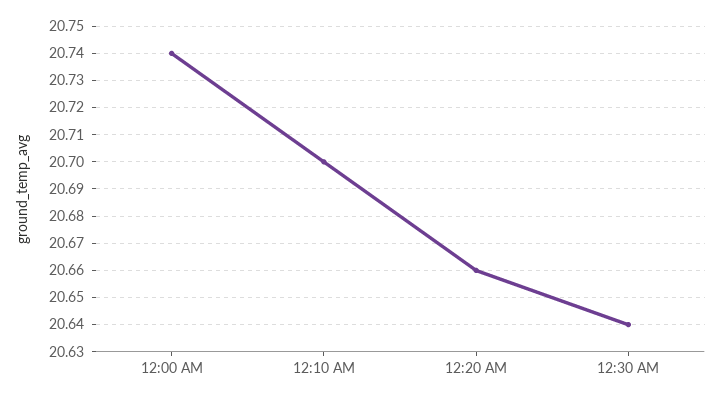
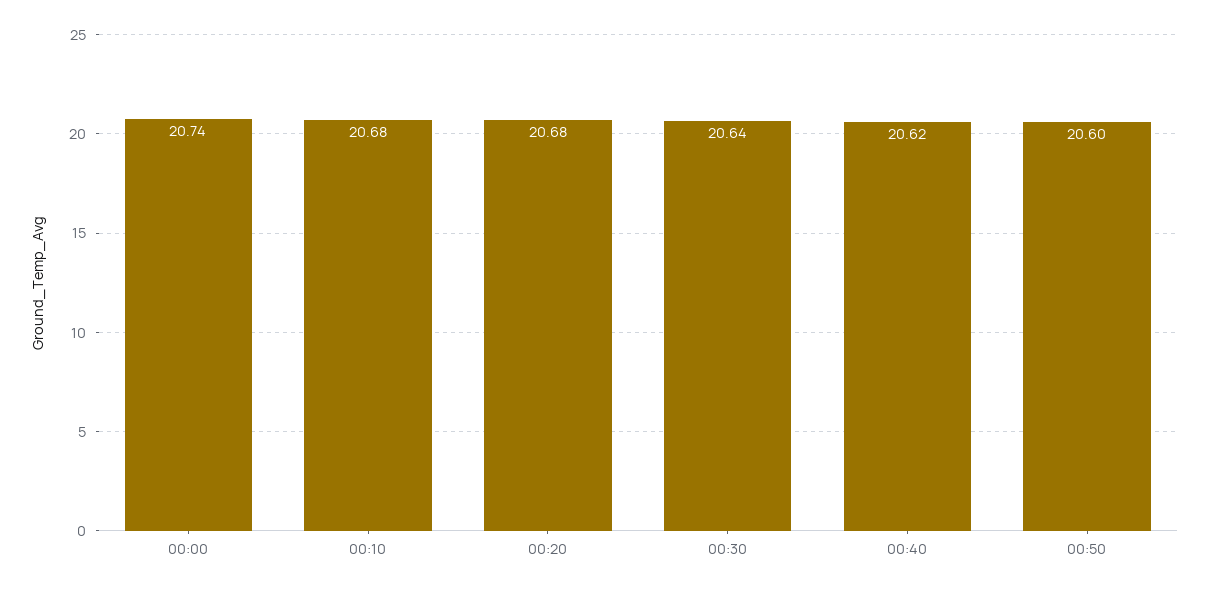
12:10 AM: 20.7 -> 20.68
12:20 AM: 20.66 -> 20.68
00:40: none -> 20.62
00:50: none -> 20.6

